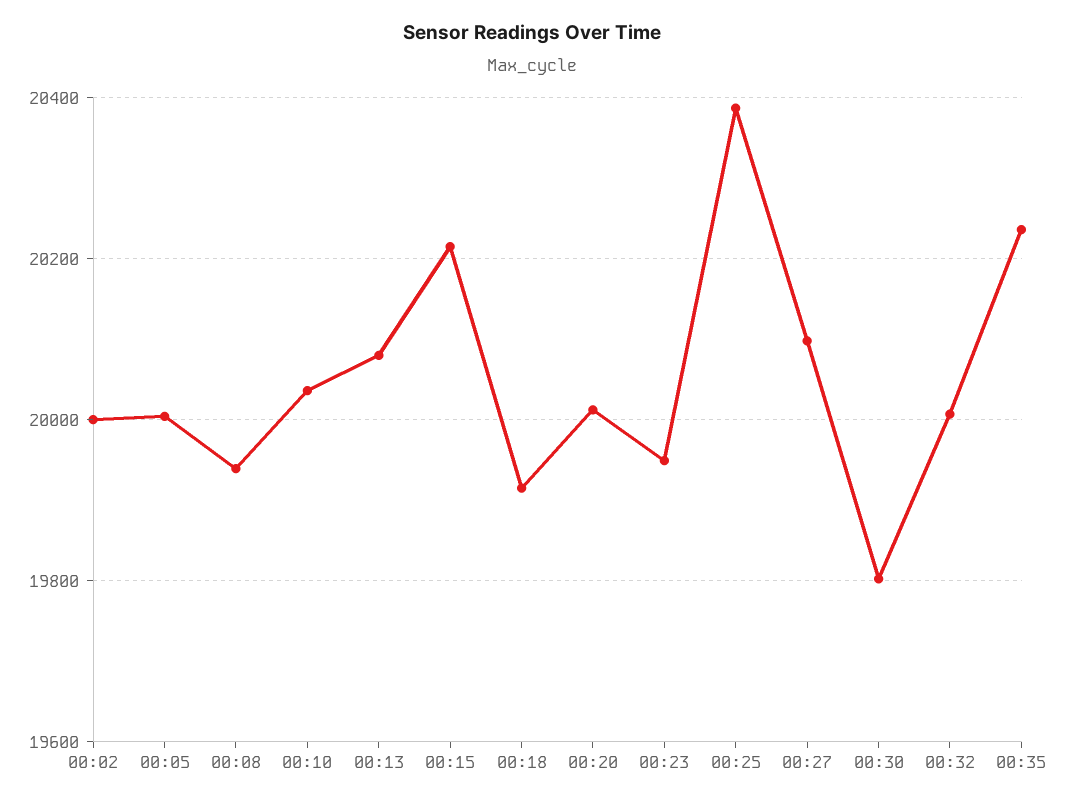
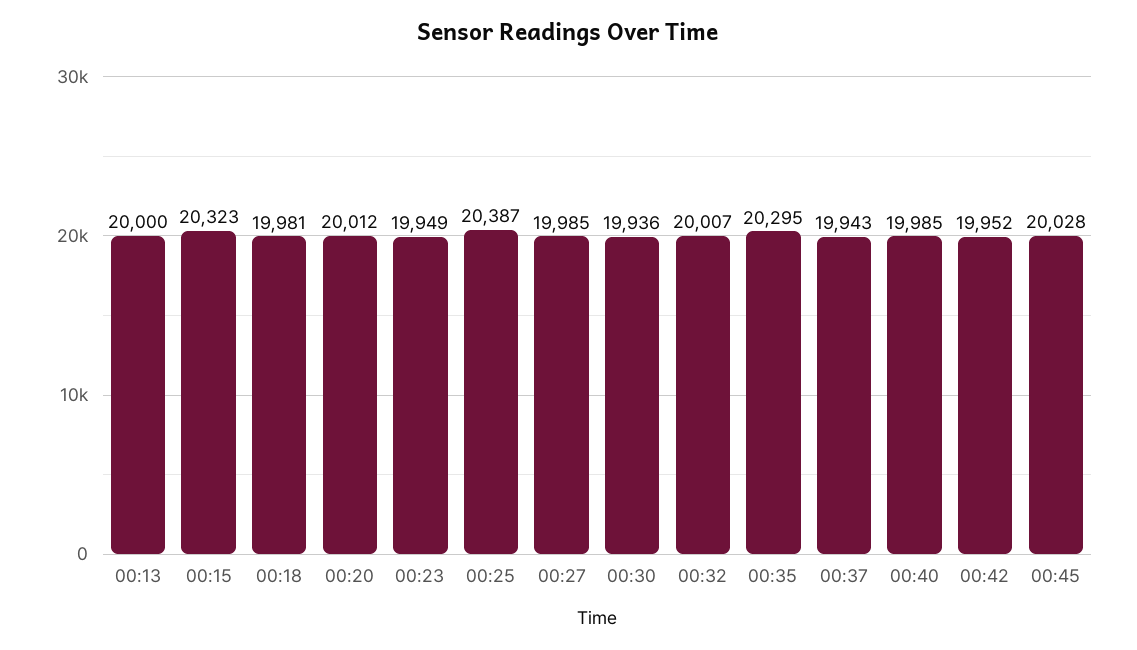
00:02: 20000 -> none
00:05: 20000 -> none
00:08: 19940 -> none
00:10: 20040 -> none
00:13: 20080 -> 20000
00:15: 20220 -> 20323
00:18: 19920 -> 19981
00:27: 20100 -> 19985
00:30: 19800 -> 19936
00:35: 20240 -> 20295
00:37: none -> 19943
00:40: none -> 19985
00:42: none -> 19952
00:45: none -> 20028

